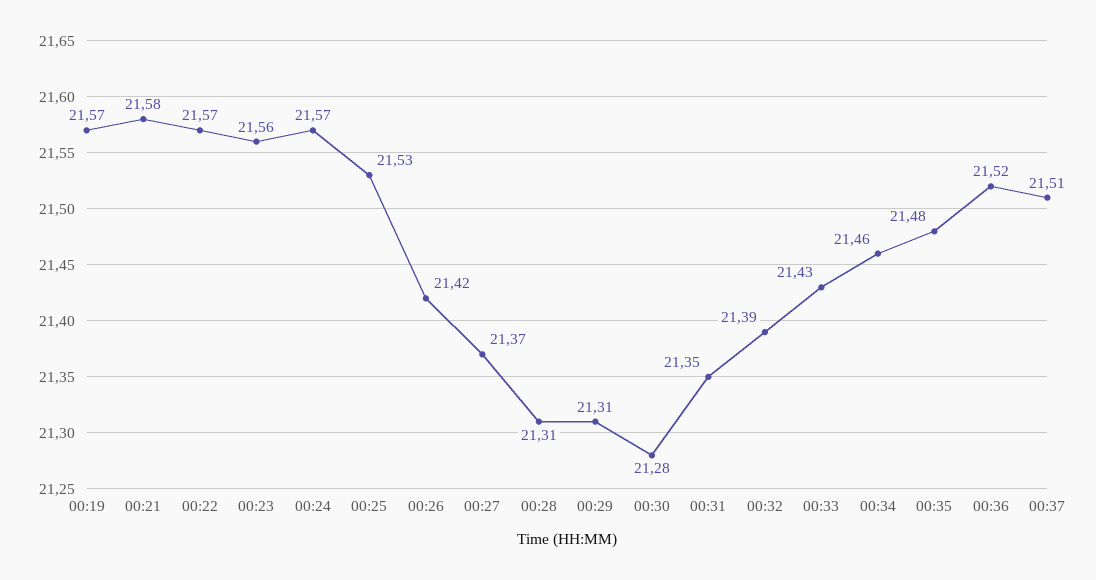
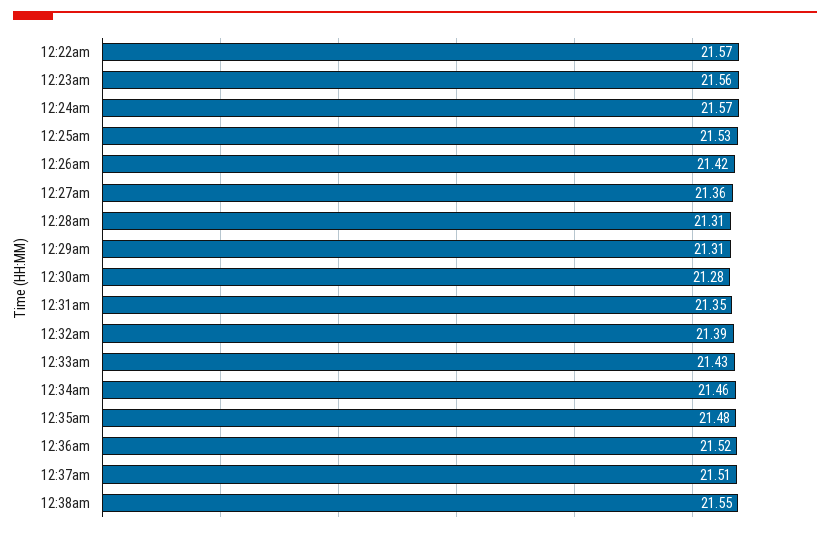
00:19: 21.57 -> none
00:21: 21.58 -> none
00:27: 21.37 -> 21.36
12:38am: none -> 21.55

